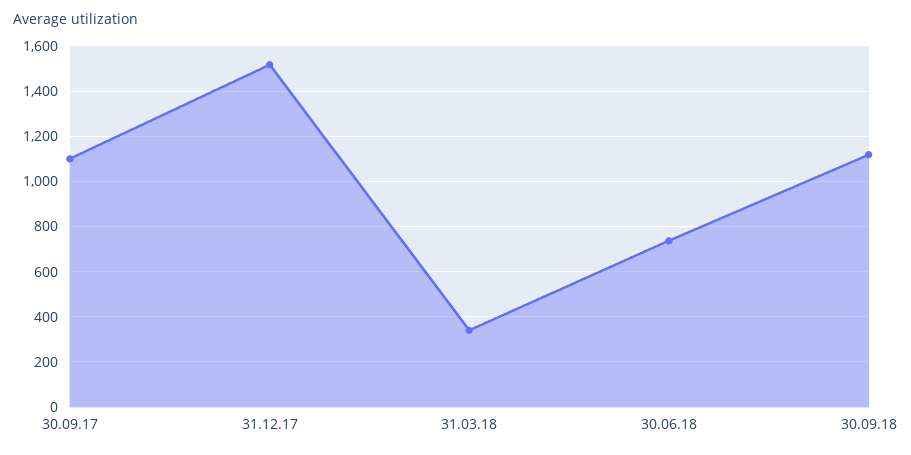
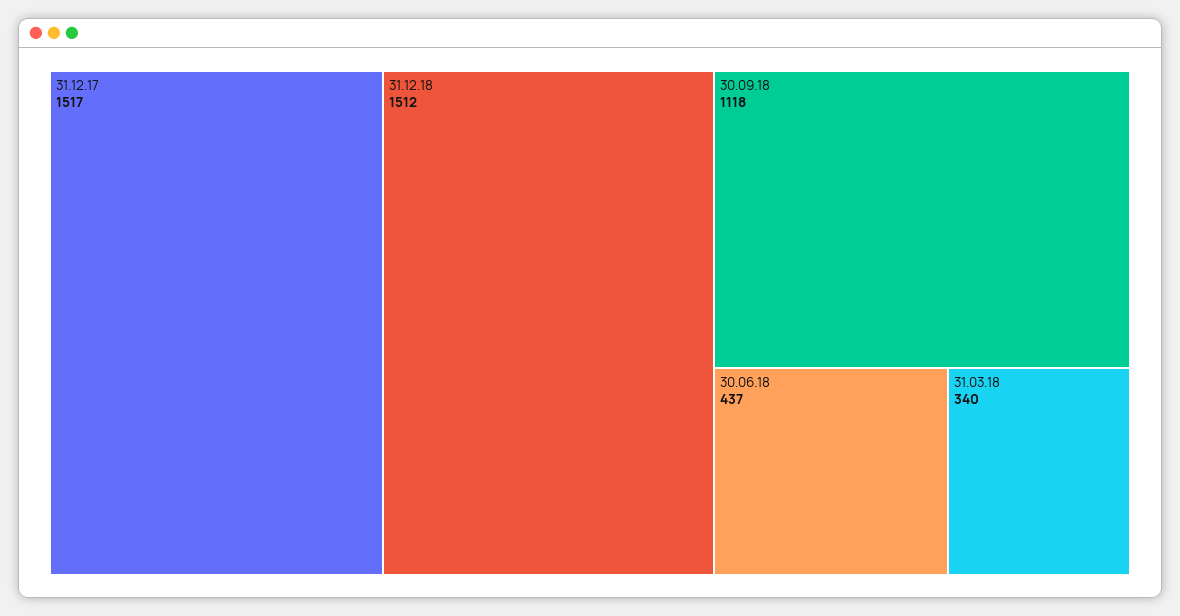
30.09.17: 1100 -> none
30.06.18: 750 -> 437
31.12.18: none -> 1512

